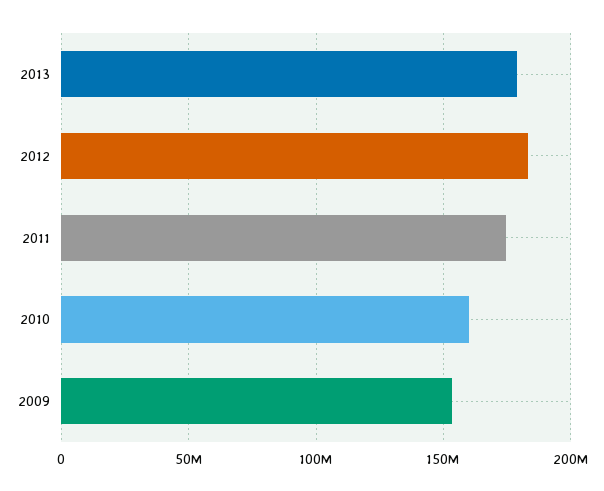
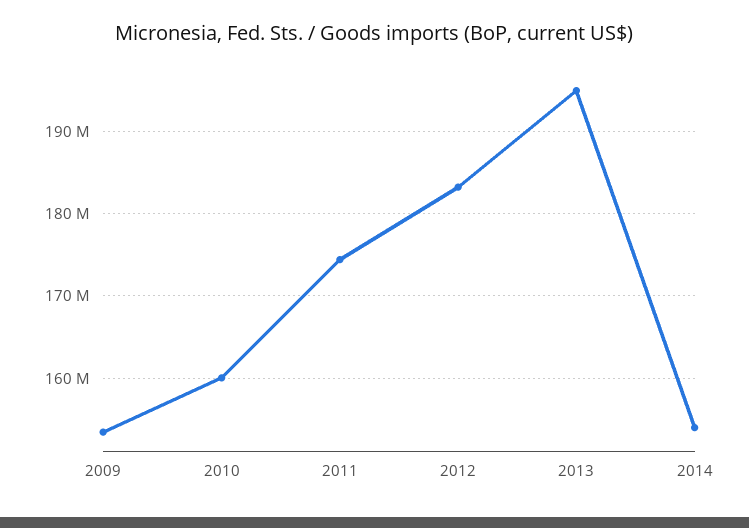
2013: 180000000 -> 195000000
2014: none -> 154000000

